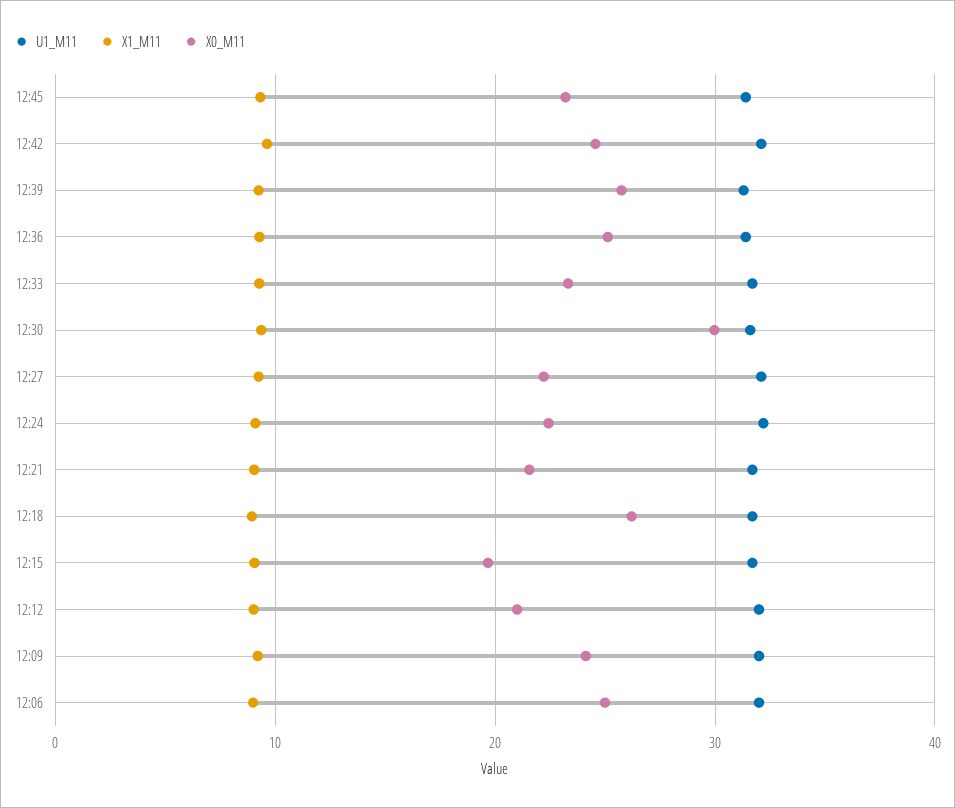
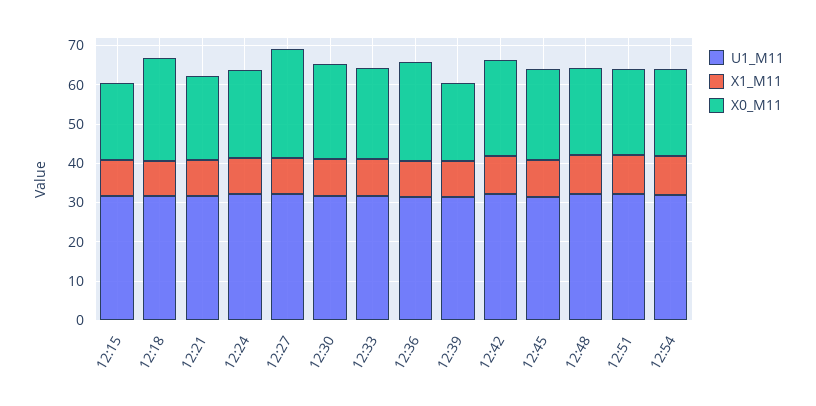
X0_M11, 12:39: 26 -> 20
X0_M11, 12:30: 30 -> 25
X0_M11, 12:27: 22 -> 27.5
U1_M11, 12:12: 32 -> none
X1_M11, 12:12: 9 -> none
X0_M11, 12:12: 21 -> none
U1_M11, 12:09: 32 -> none
X1_M11, 12:09: 9 -> none
X0_M11, 12:09: 24 -> none
U1_M11, 12:06: 32 -> none
X1_M11, 12:06: 9 -> none
X0_M11, 12:06: 25 -> none
U1_M11, 12:48: none -> 32.5
X1_M11, 12:48: none -> 10
X0_M11, 12:48: none -> 22.5
U1_M11, 12:51: none -> 32.5
X1_M11, 12:51: none -> 10
X0_M11, 12:51: none -> 22.5
U1_M11, 12:54: none -> 32.5
X1_M11, 12:54: none -> 10
X0_M11, 12:54: none -> 22.5

